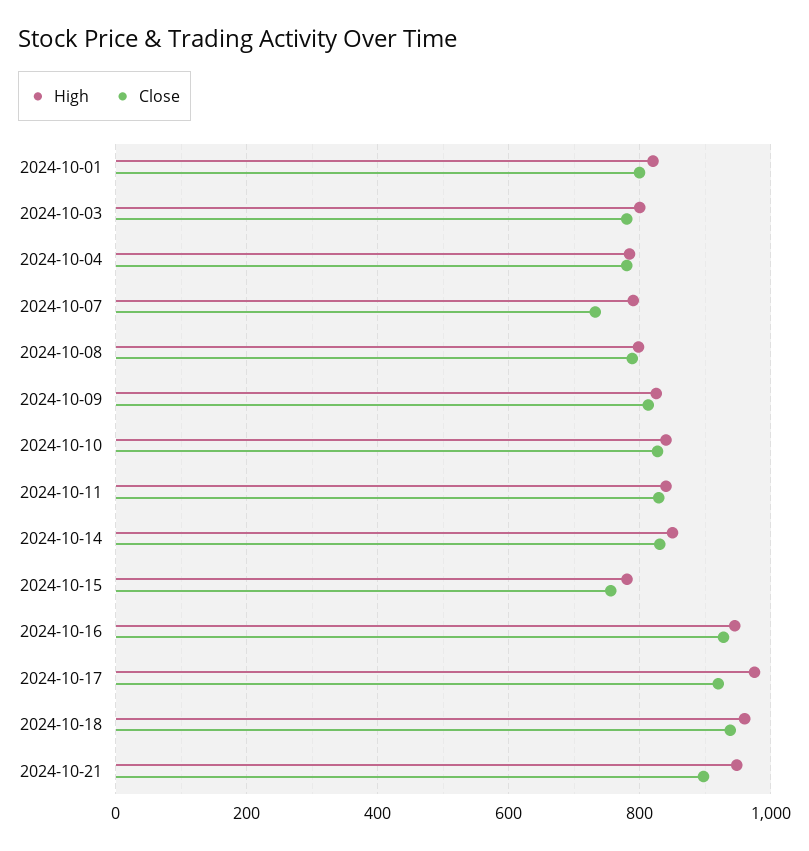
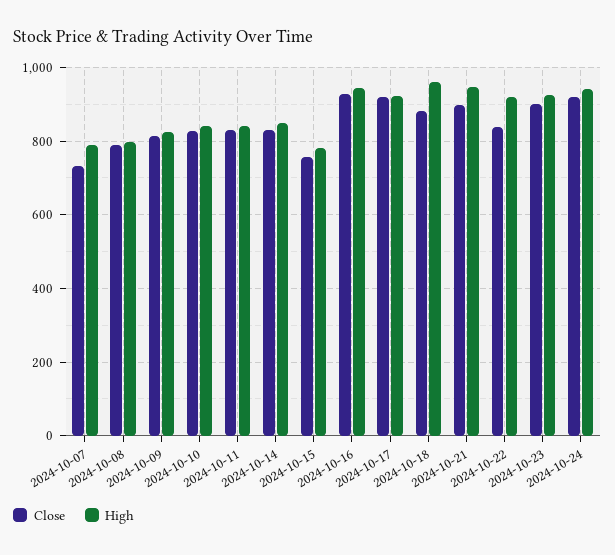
High, 2024-10-01: 820 -> none
Close, 2024-10-01: 800 -> none
High, 2024-10-03: 800 -> none
Close, 2024-10-03: 780 -> none
High, 2024-10-04: 780 -> none
Close, 2024-10-04: 780 -> none
High, 2024-10-17: 980 -> 920
Close, 2024-10-18: 940 -> 880
Close, 2024-10-22: none -> 840
High, 2024-10-22: none -> 920
Close, 2024-10-23: none -> 900
High, 2024-10-23: none -> 920
Close, 2024-10-24: none -> 920
High, 2024-10-24: none -> 940

